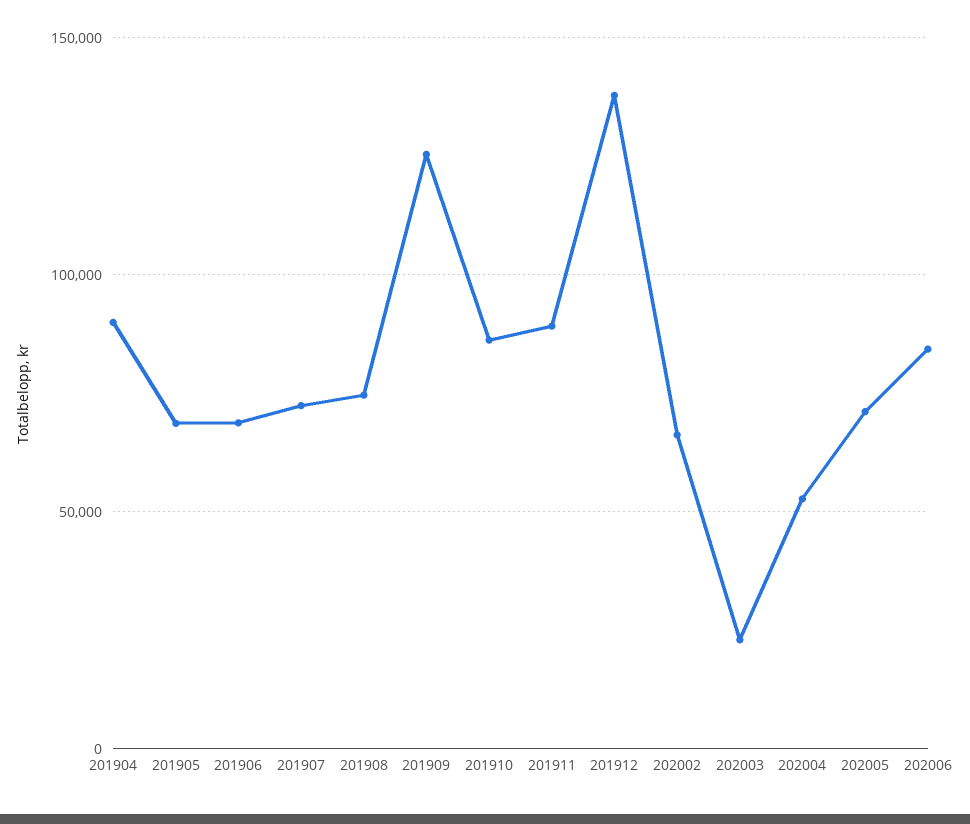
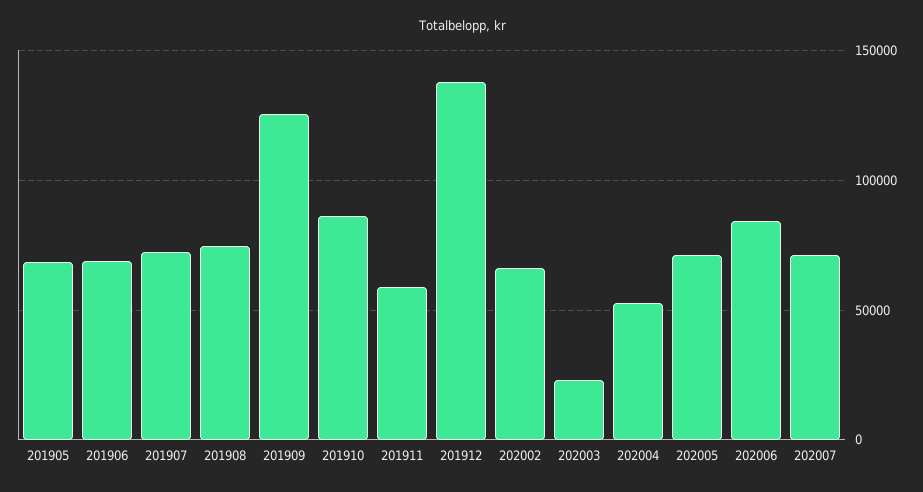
201904: 90000 -> none
201911: 90000 -> 60000
202007: none -> 70000

